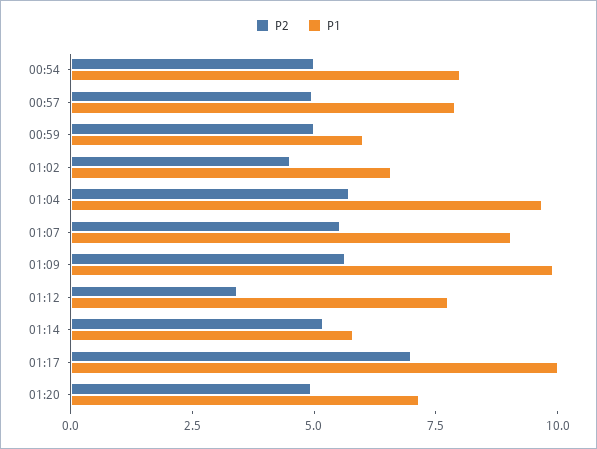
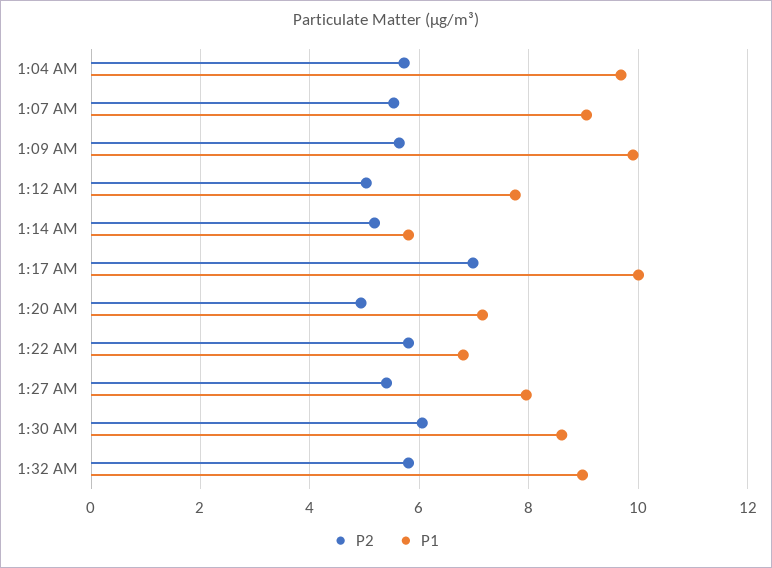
P2, 00:54: 5 -> none
P1, 00:54: 8 -> none
P2, 00:57: 5 -> none
P1, 00:57: 8 -> none
P2, 00:59: 5 -> none
P1, 00:59: 6 -> none
P2, 01:02: 4.5 -> none
P1, 01:02: 6.5 -> none
P2, 01:12: 3.5 -> 5
P2, 1:22 AM: none -> 5.8
P1, 1:22 AM: none -> 6.8
P2, 1:27 AM: none -> 5.4
P1, 1:27 AM: none -> 8
P2, 1:30 AM: none -> 6
P1, 1:30 AM: none -> 8.6
P2, 1:32 AM: none -> 5.8
P1, 1:32 AM: none -> 9

